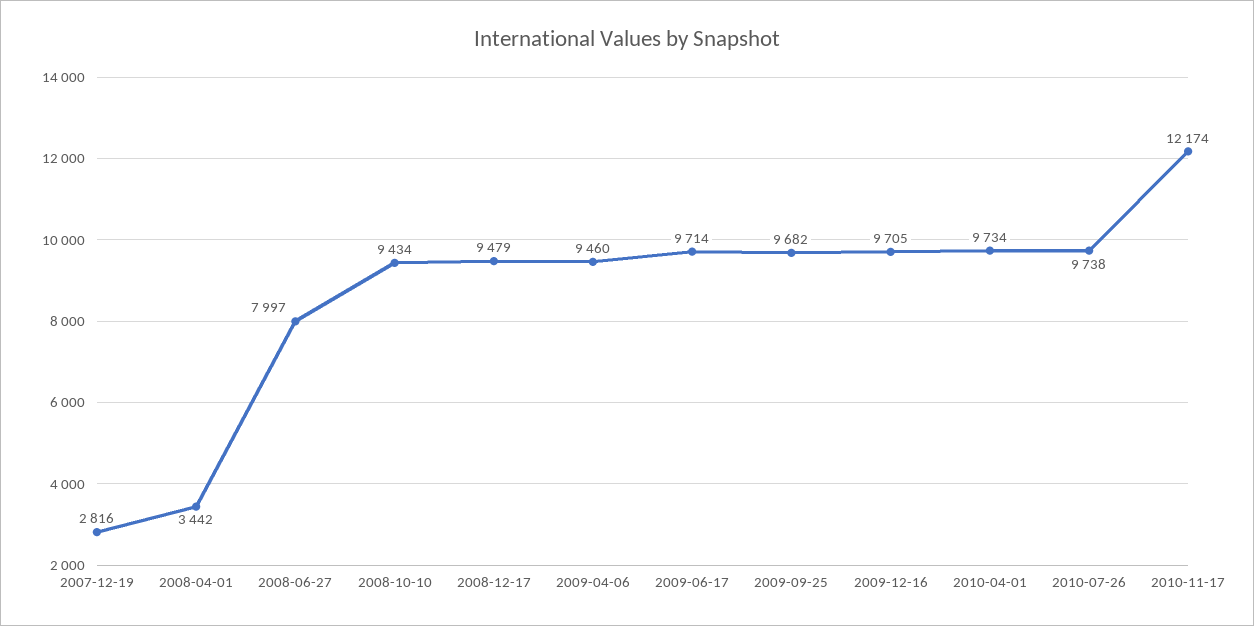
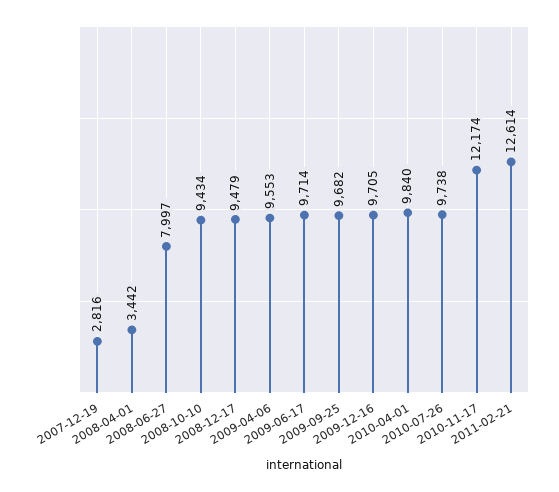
2009-04-06: 9460 -> 9553
2010-04-01: 9734 -> 9840
2011-02-21: none -> 12614

